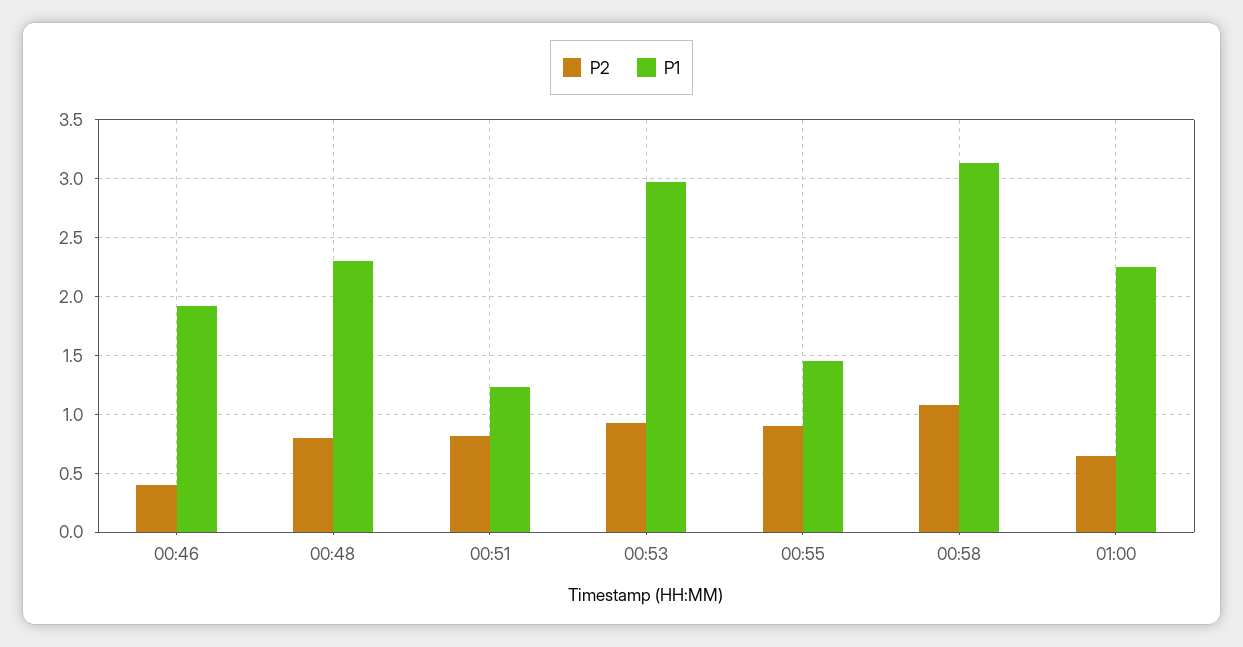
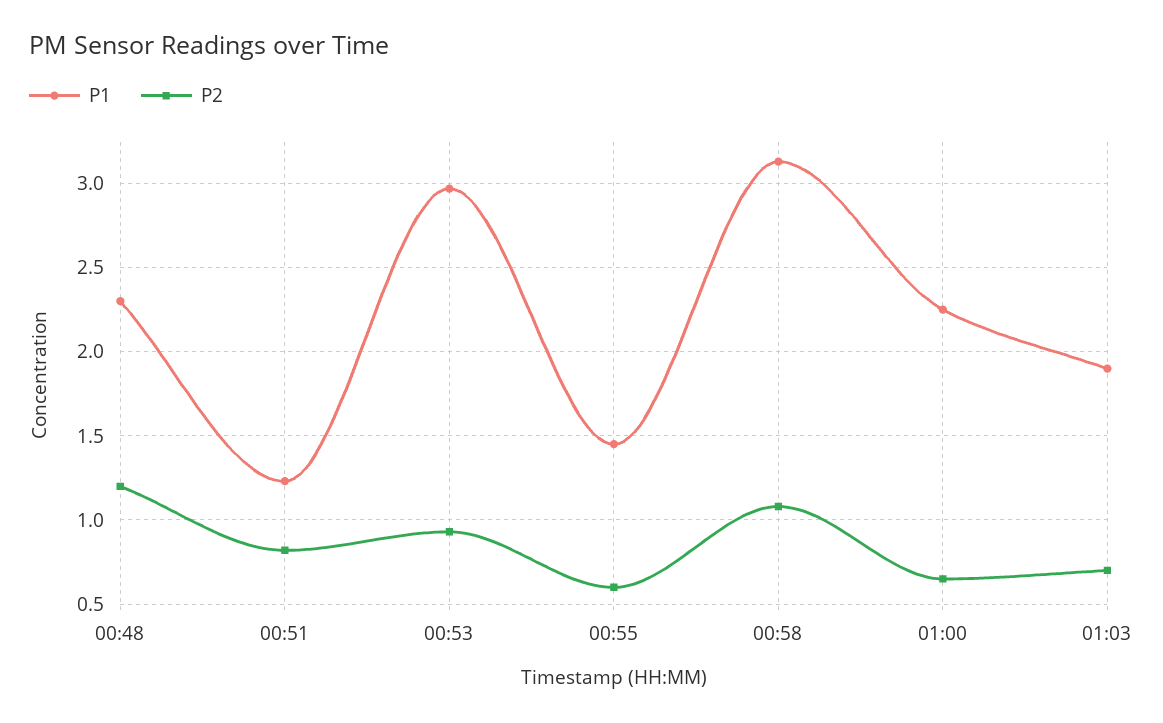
P2, 00:46: 0.4 -> none
P1, 00:46: 1.9 -> none
P2, 00:48: 0.8 -> 1.2
P2, 00:55: 0.9 -> 0.6
P1, 01:03: none -> 1.9
P2, 01:03: none -> 0.7

